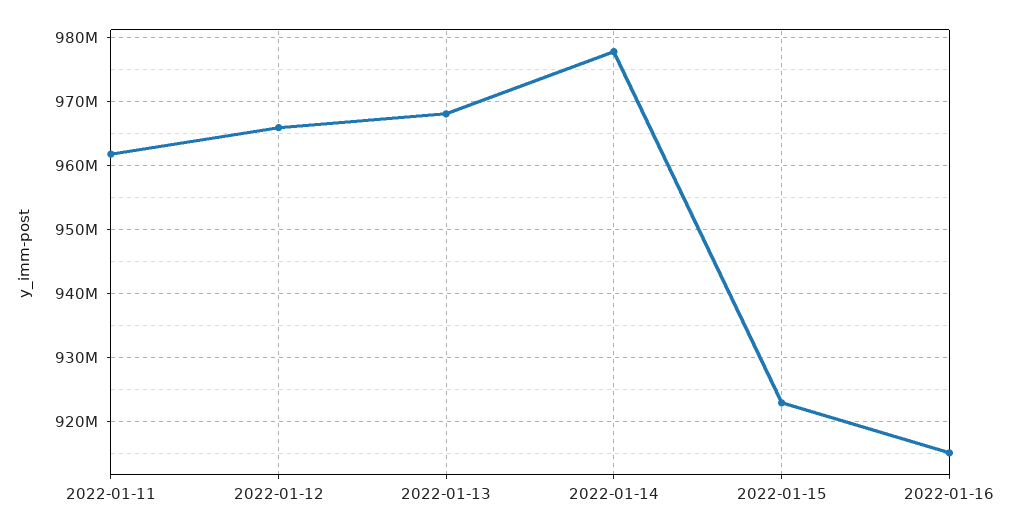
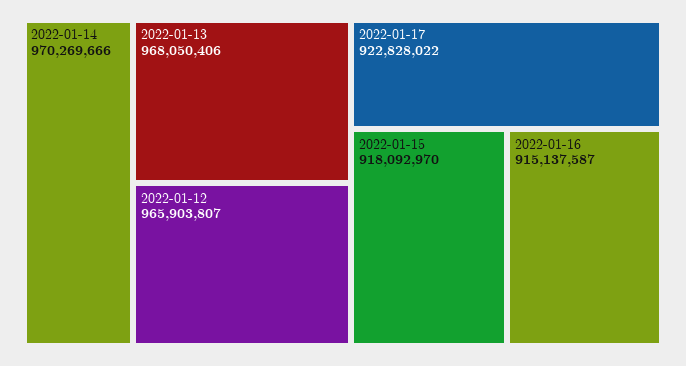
2022-01-11: 962000000 -> none
2022-01-14: 978000000 -> 970269666
2022-01-15: 923000000 -> 918092970
2022-01-17: none -> 922828022

